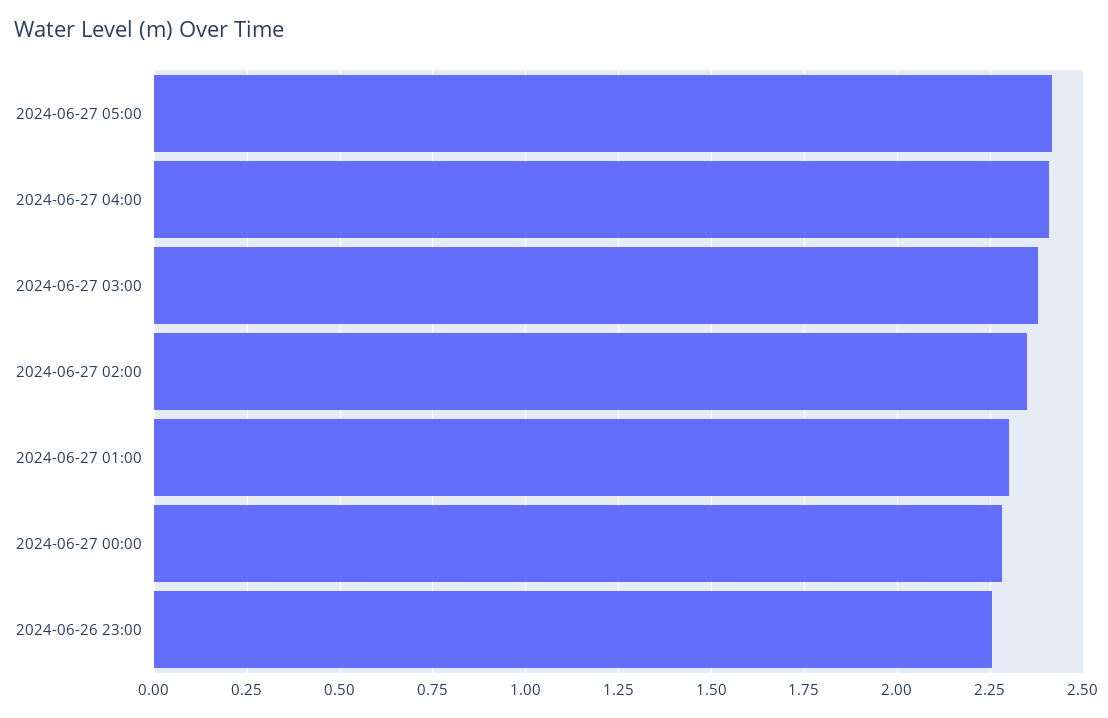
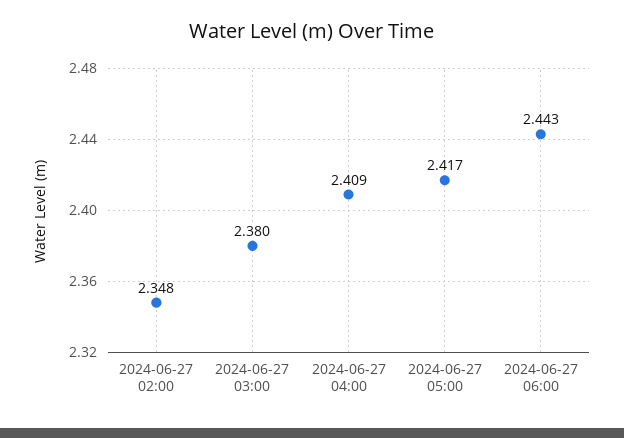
2024-06-27 01:00: 2.3 -> none
2024-06-27 00:00: 2.275 -> none
2024-06-26 23:00: 2.25 -> none
2024-06-27 06:00: none -> 2.443

